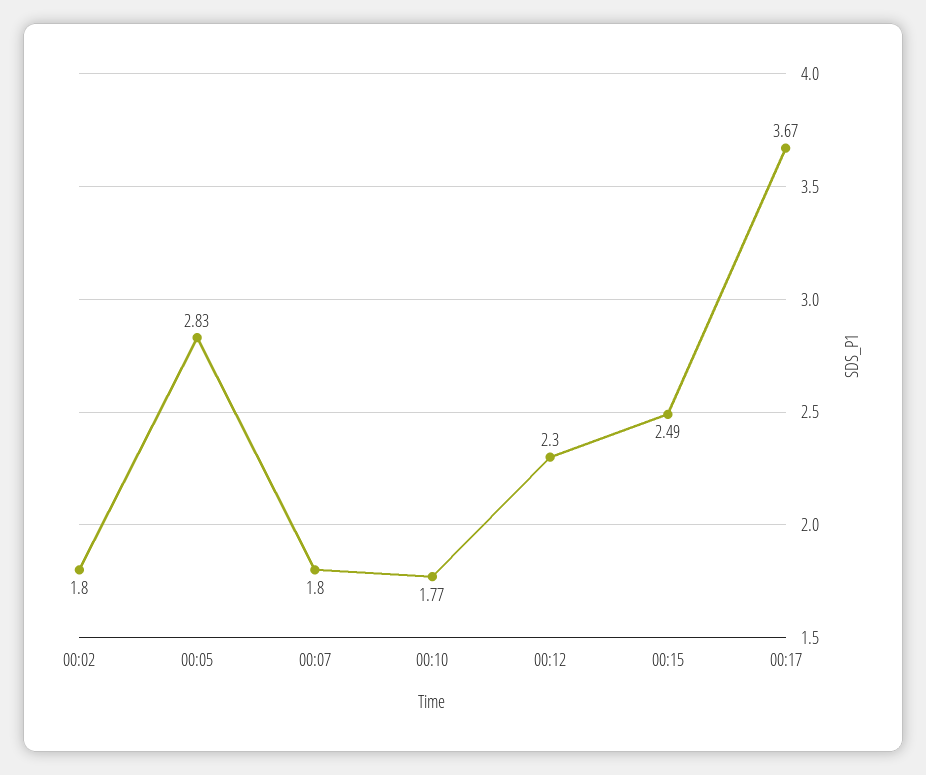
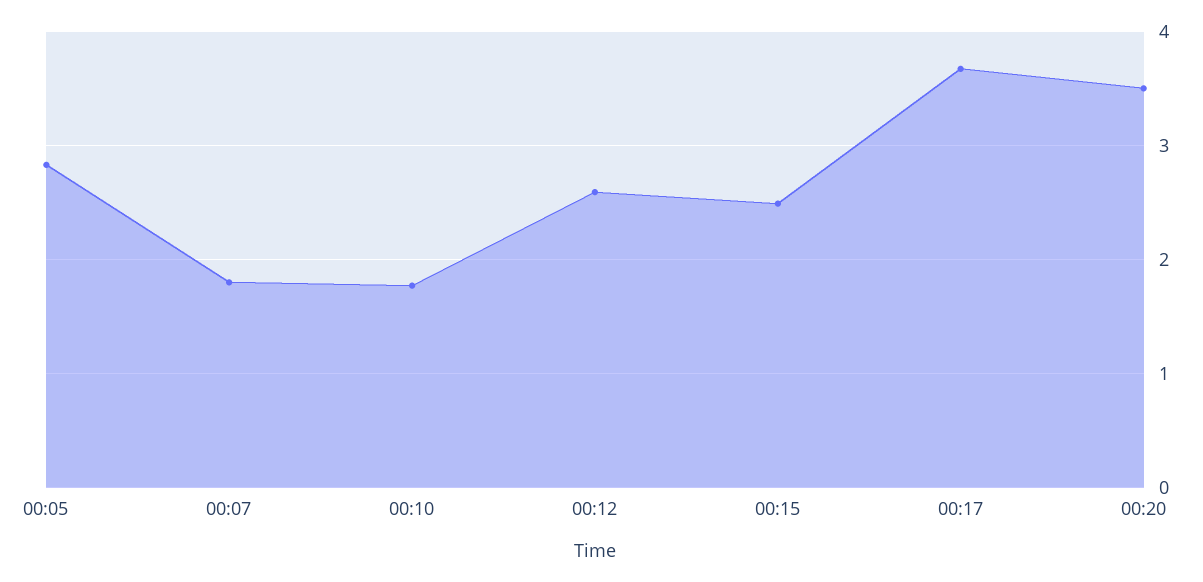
00:02: 1.8 -> none
00:12: 2.3 -> 2.6
00:20: none -> 3.5

